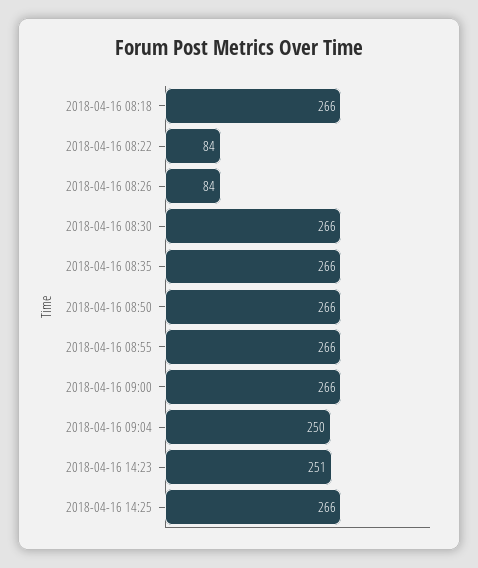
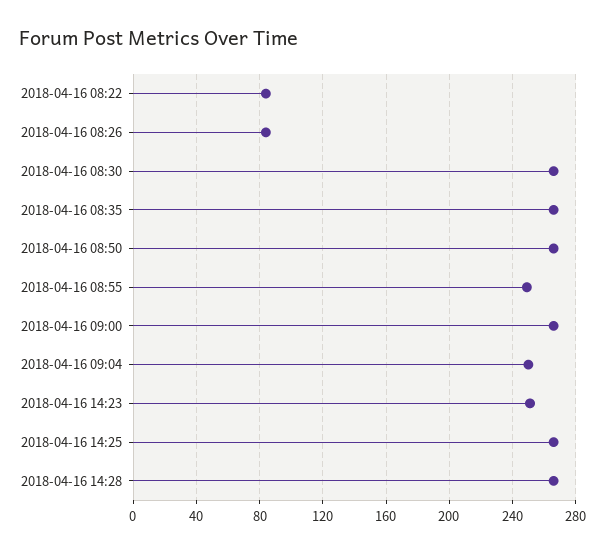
2018-04-16 08:18: 266 -> none
2018-04-16 08:55: 266 -> 250
2018-04-16 14:28: none -> 265

